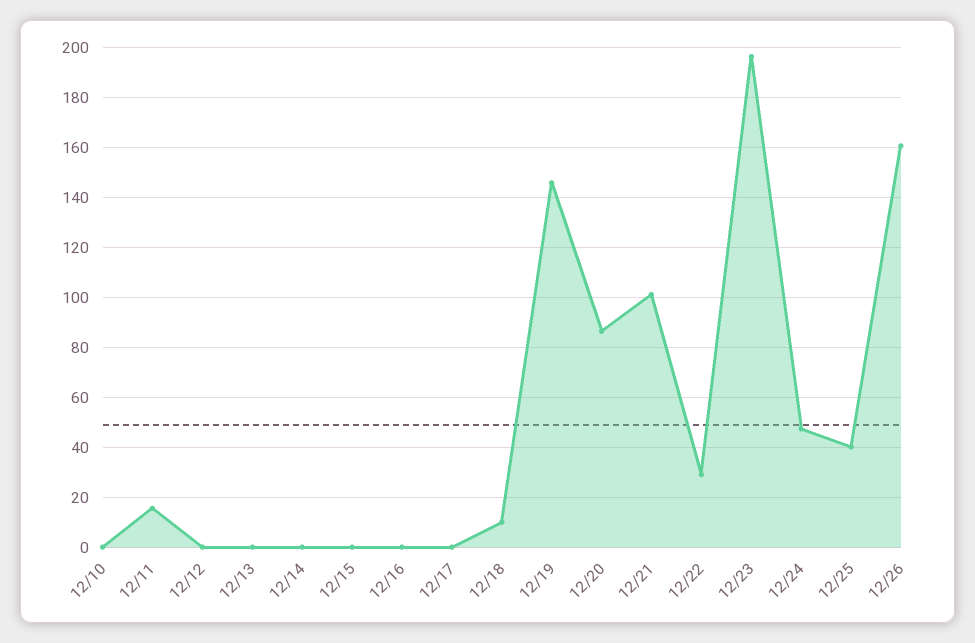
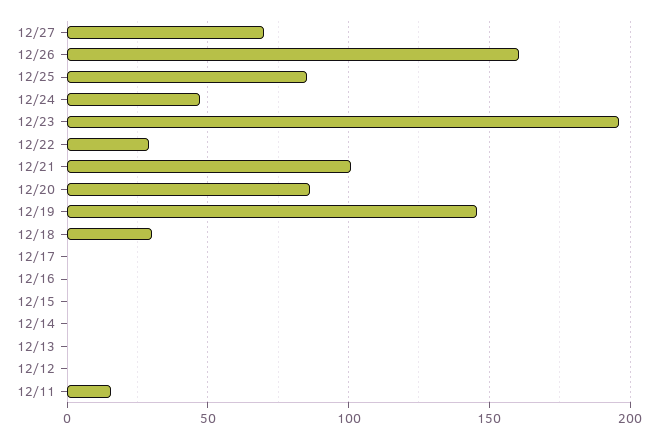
12/10: 0 -> none
12/18: 10 -> 30
12/25: 40 -> 85
12/27: none -> 70

